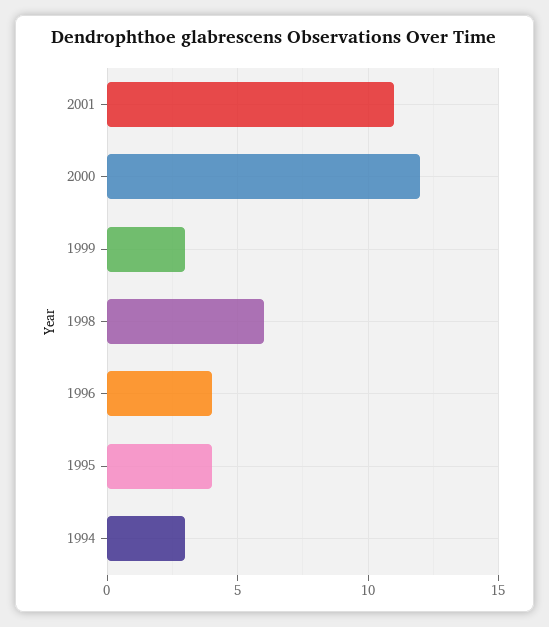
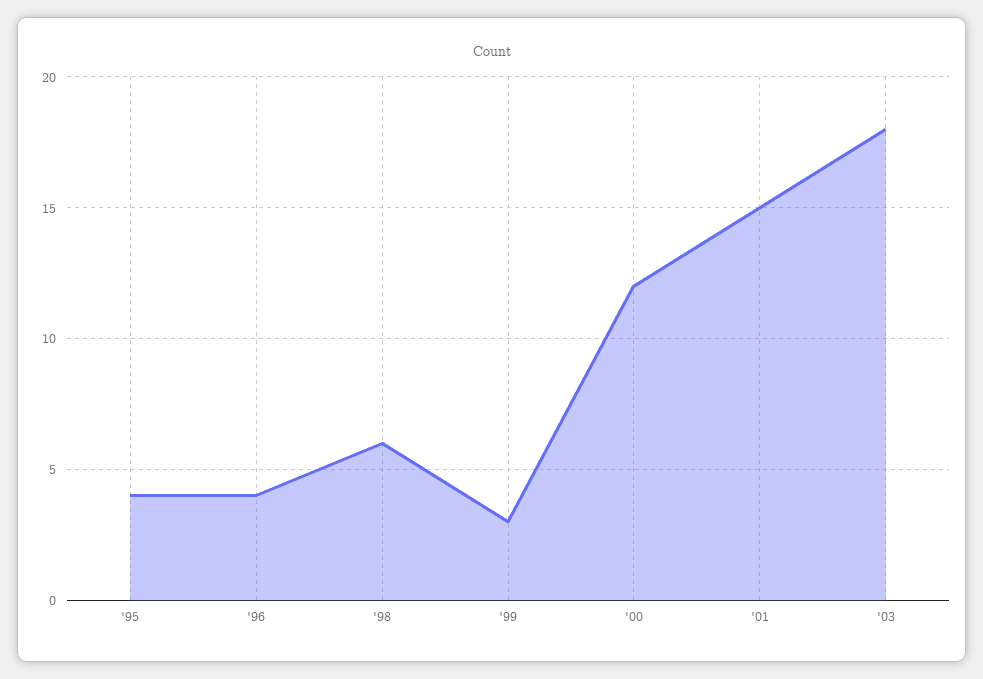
2001: 11 -> 15
1994: 3 -> none
'03: none -> 18

